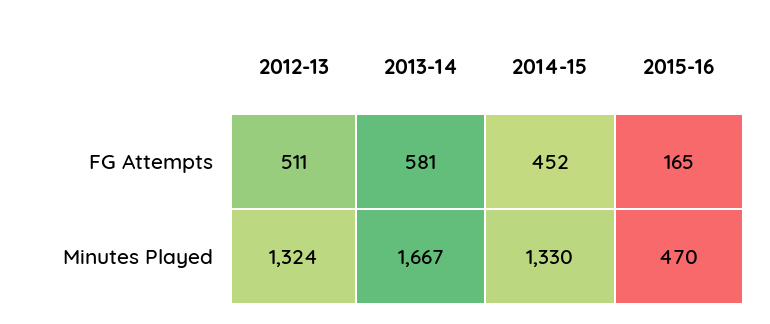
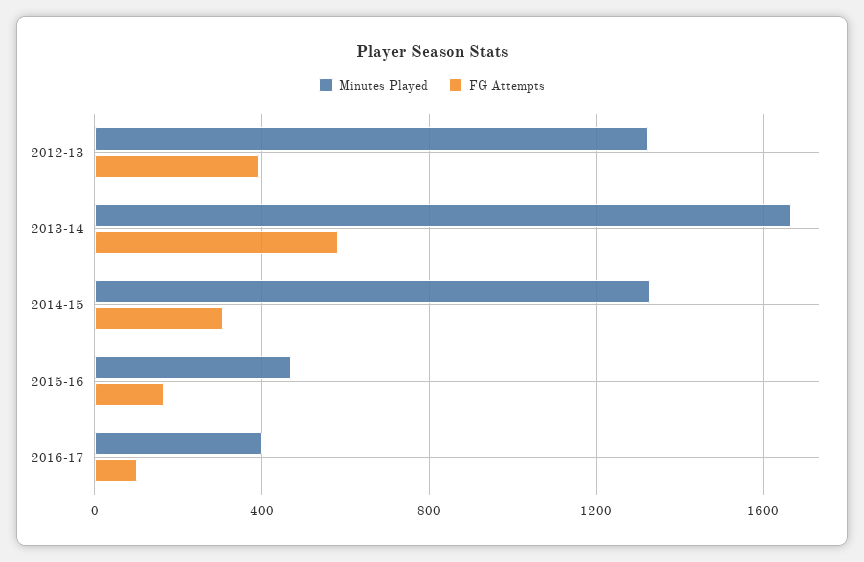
FG Attempts, 2012-13: 511 -> 400
FG Attempts, 2014-15: 452 -> 300
Minutes Played, 2016-17: none -> 400
FG Attempts, 2016-17: none -> 100

